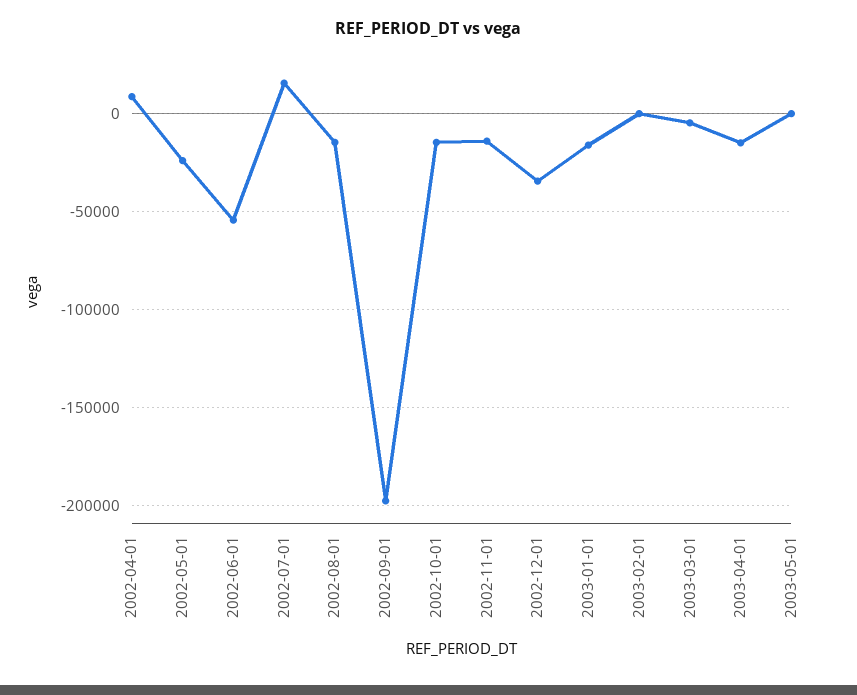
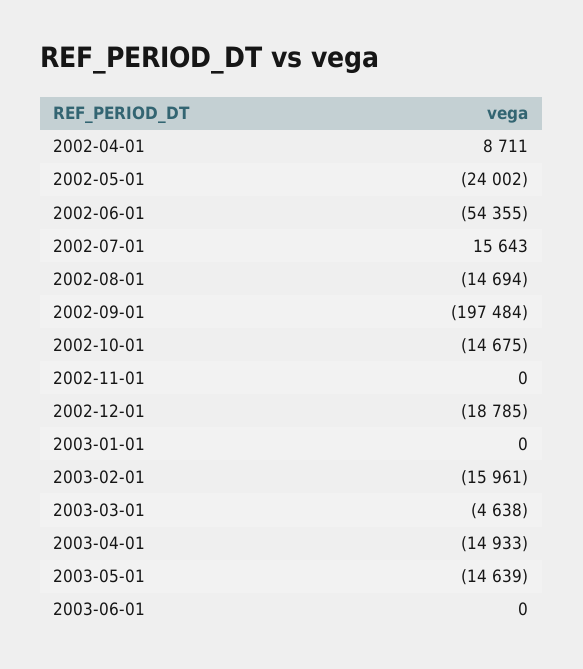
2002-11-01: -15000 -> 0
2002-12-01: -35000 -> -18785
2003-01-01: -15000 -> 0
2003-02-01: 0 -> -15961
2003-05-01: 0 -> -14639
2003-06-01: none -> 0

